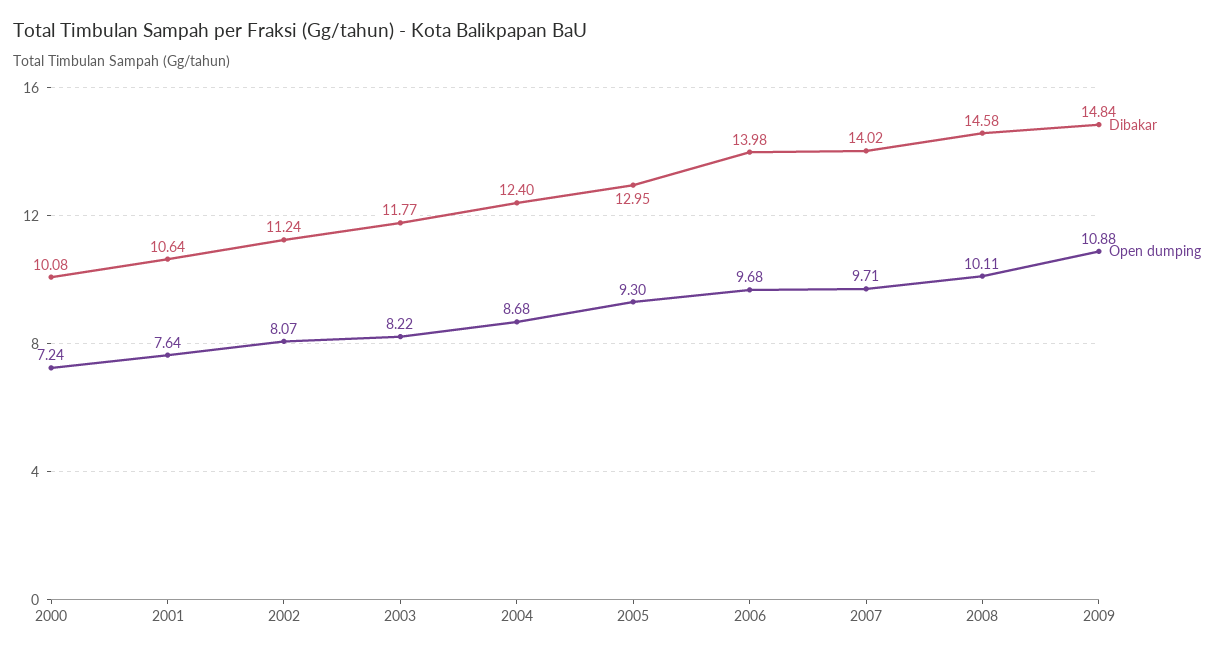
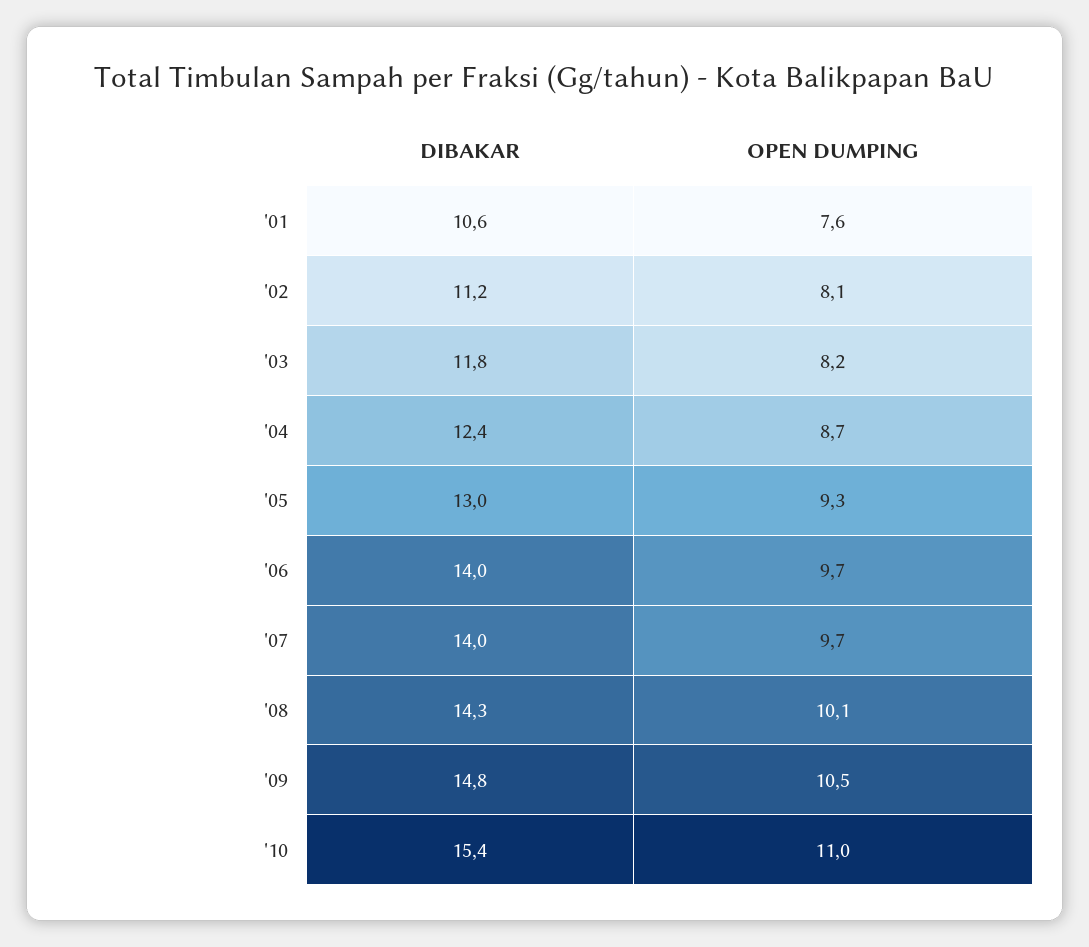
Dibakar, 2000: 10.08 -> none
Open dumping, 2000: 7.24 -> none
Dibakar, 2008: 14.58 -> 14.3
Open dumping, 2009: 10.88 -> 10.5
Dibakar, '10: none -> 15.4
Open dumping, '10: none -> 11

